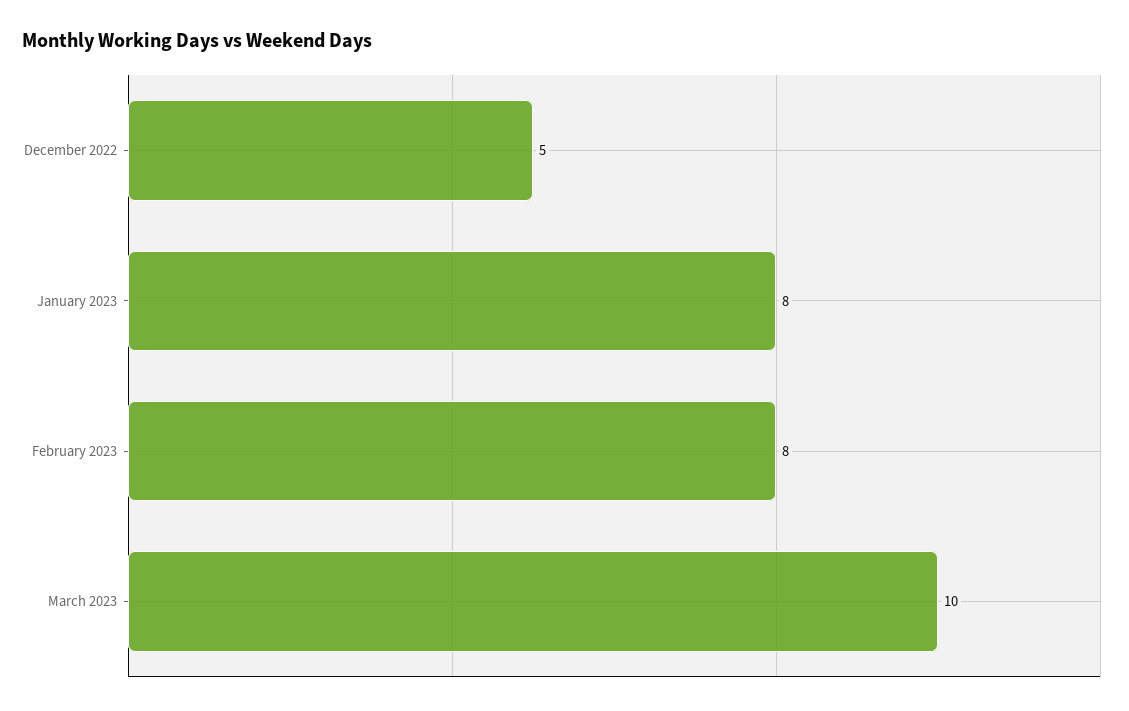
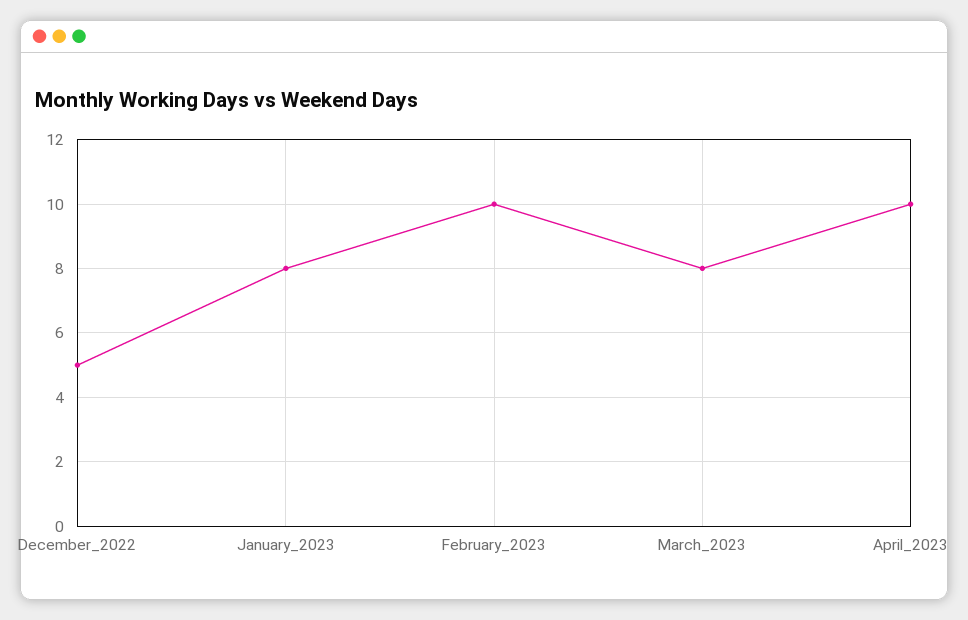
February 2023: 8 -> 10
March 2023: 10 -> 8
April_2023: none -> 10

